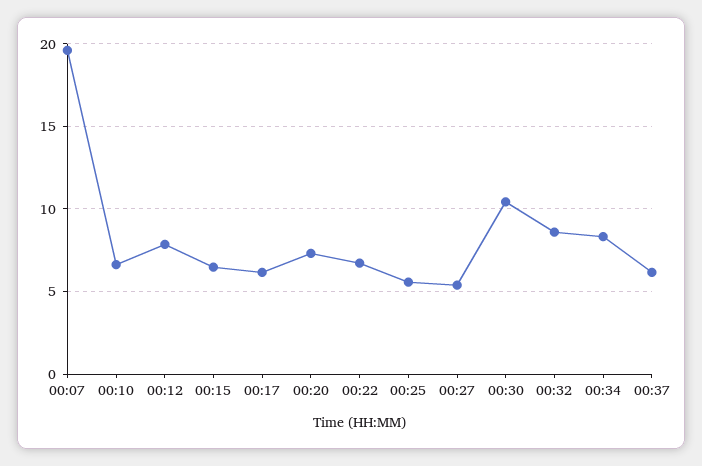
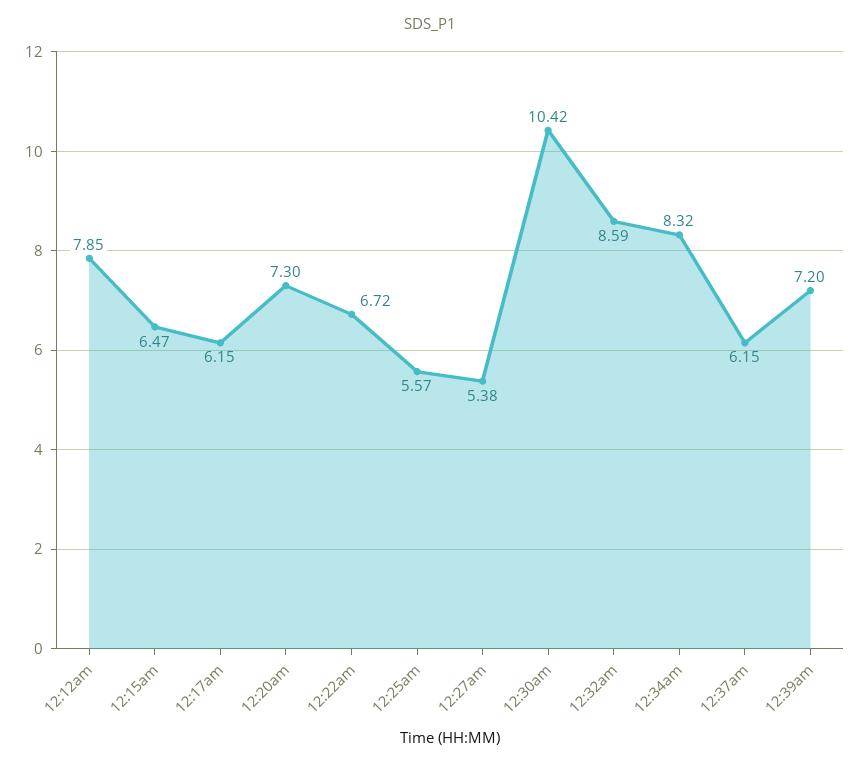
00:07: 19.5 -> none
00:10: 6.5 -> none
12:39am: none -> 7.2

